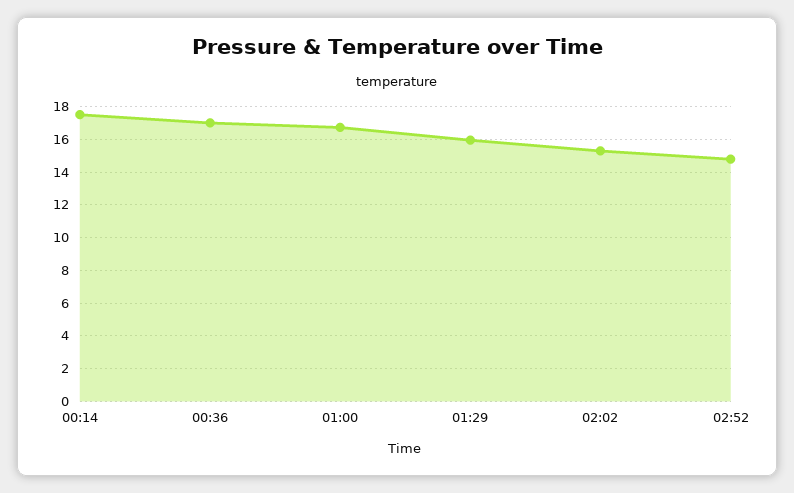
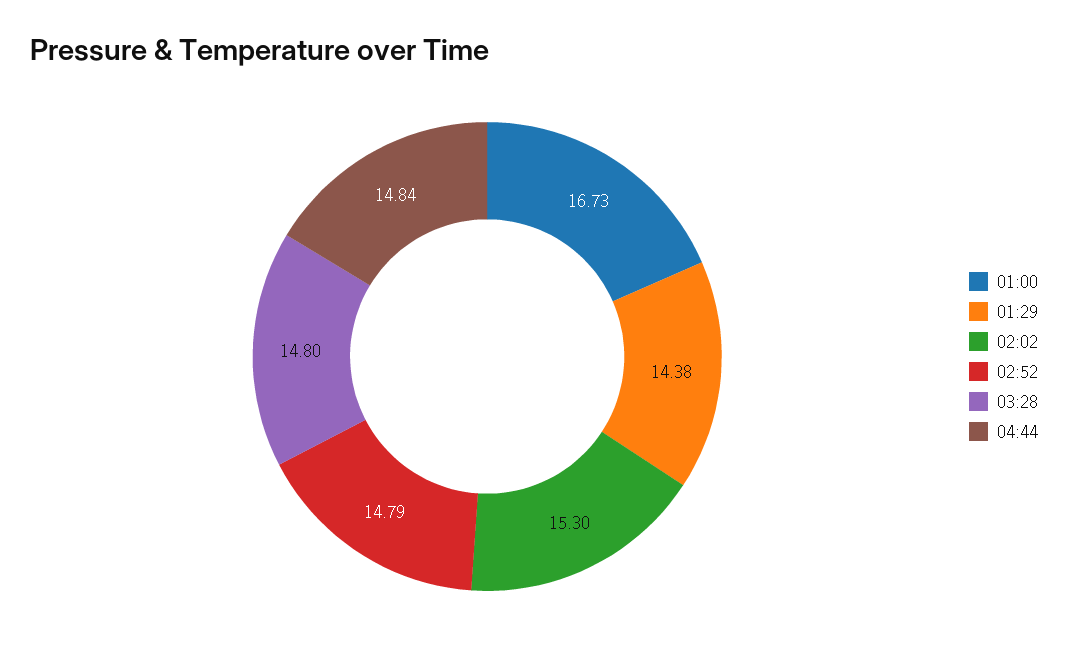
00:14: 17.5 -> none
00:36: 17 -> none
01:29: 16 -> 14.38
03:28: none -> 14.8
04:44: none -> 14.84

